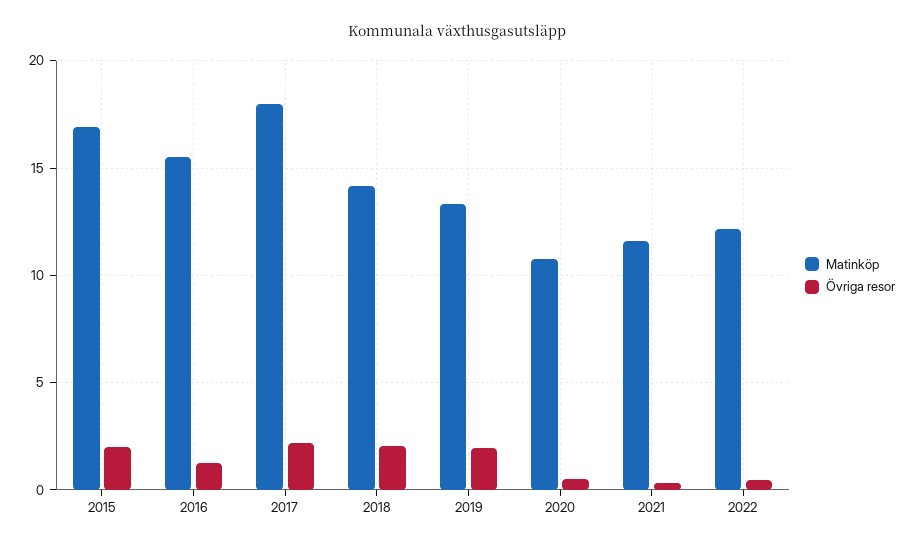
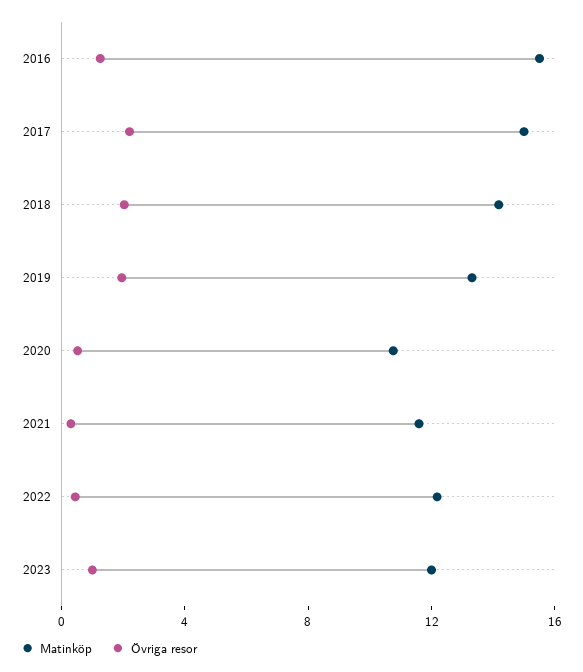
Matinköp, 2015: 17 -> none
Övriga resor, 2015: 2 -> none
Matinköp, 2017: 18 -> 15
Matinköp, 2023: none -> 12
Övriga resor, 2023: none -> 1

